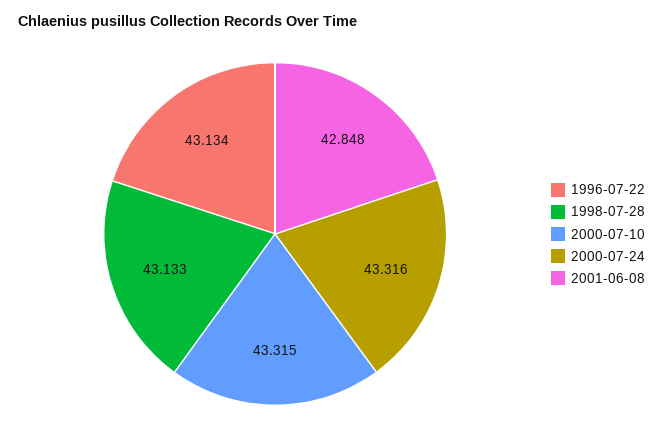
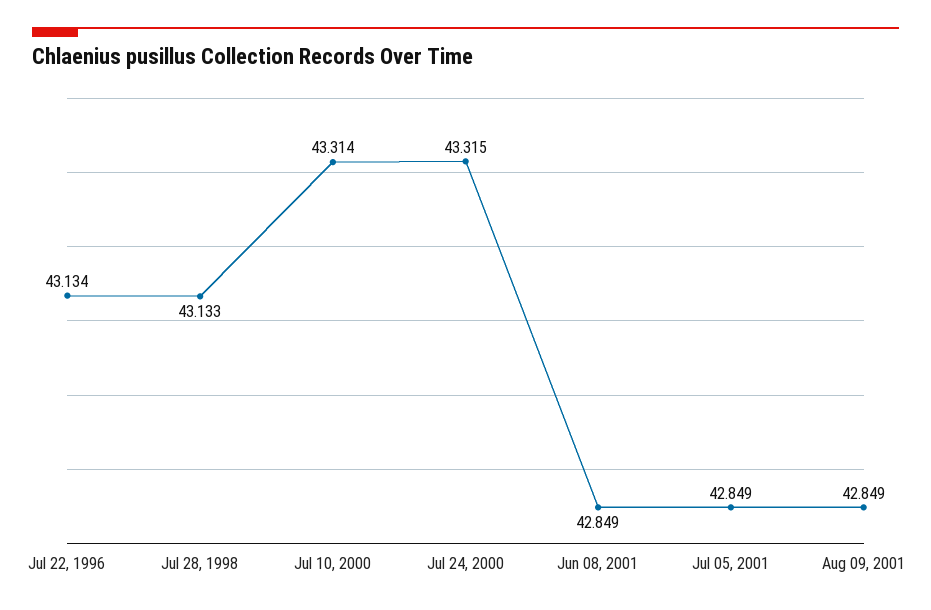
2000-07-10: 43.315 -> 43.314
2000-07-24: 43.316 -> 43.315
2001-06-08: 42.848 -> 42.849
Jul 05, 2001: none -> 42.849
Aug 09, 2001: none -> 42.849

